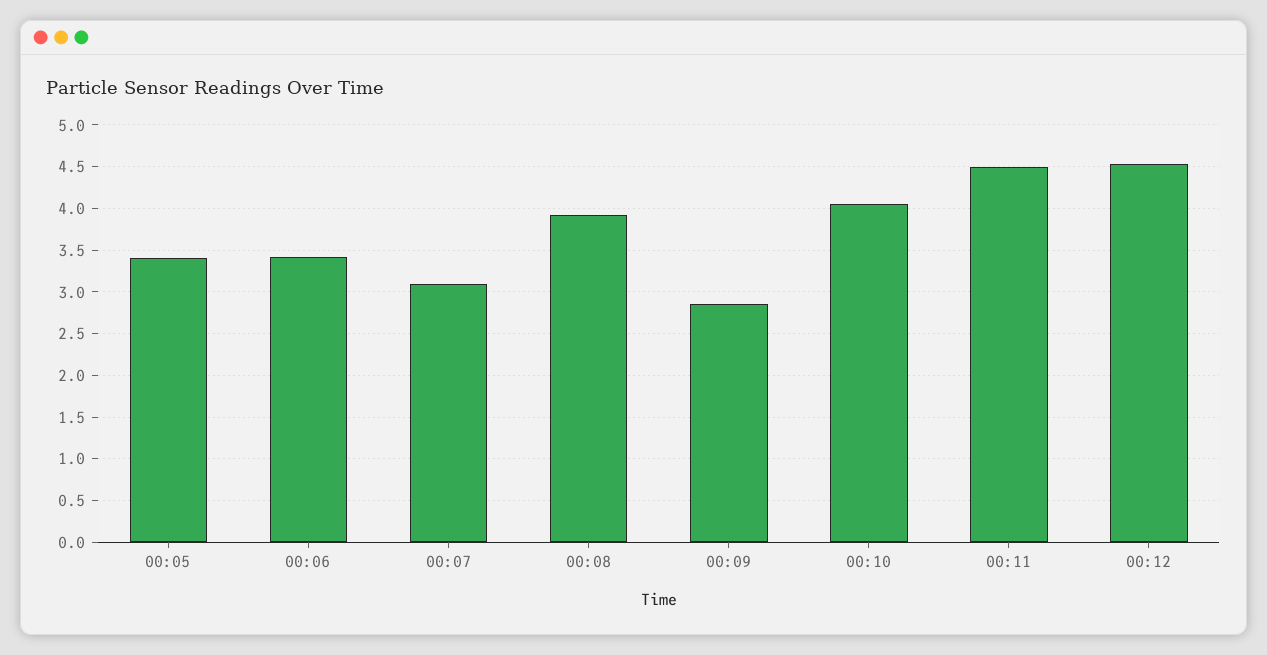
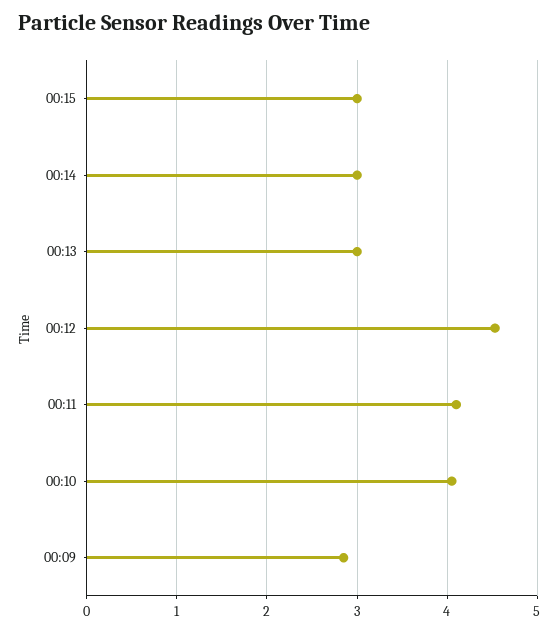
00:05: 3.4 -> none
00:06: 3.4 -> none
00:07: 3.1 -> none
00:08: 3.9 -> none
00:11: 4.5 -> 4.1
00:15: none -> 3
00:14: none -> 3
00:13: none -> 3

